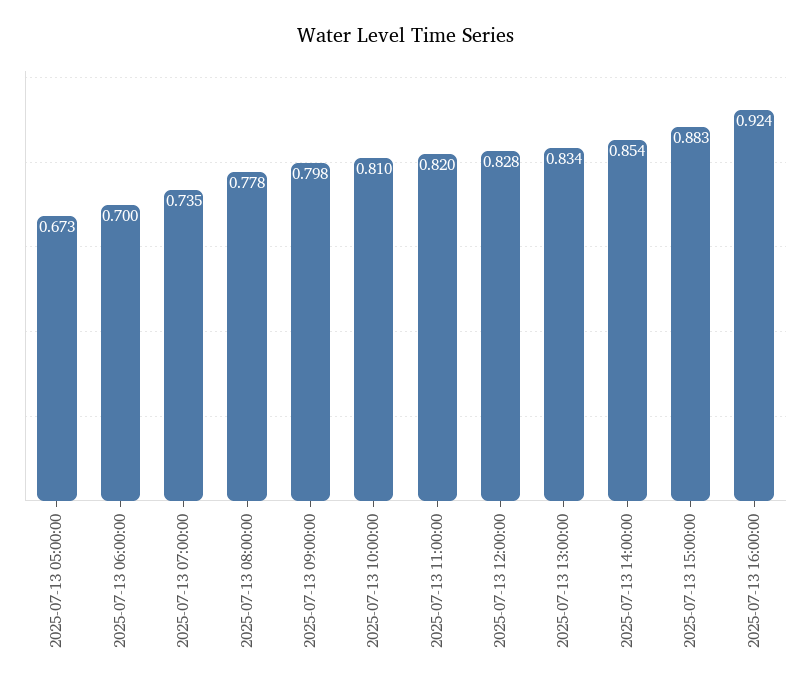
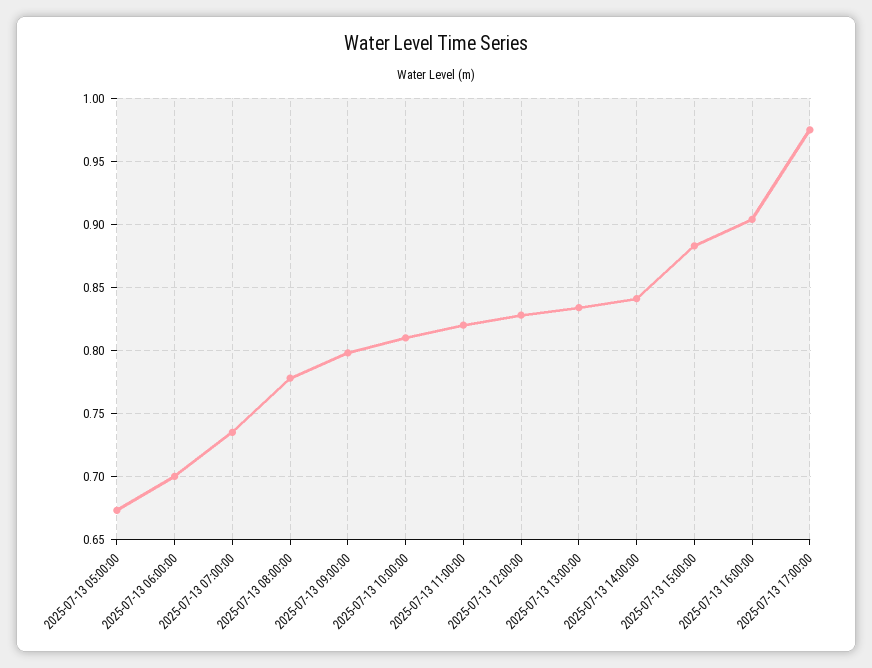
2025-07-13 14:00:00: 0.854 -> 0.84
2025-07-13 16:00:00: 0.924 -> 0.905
2025-07-13 17:00:00: none -> 0.975

